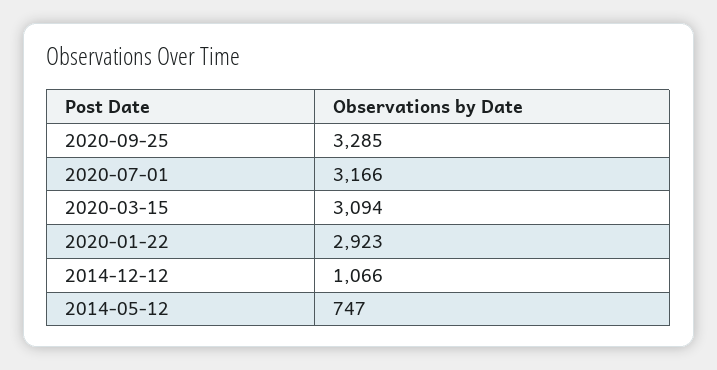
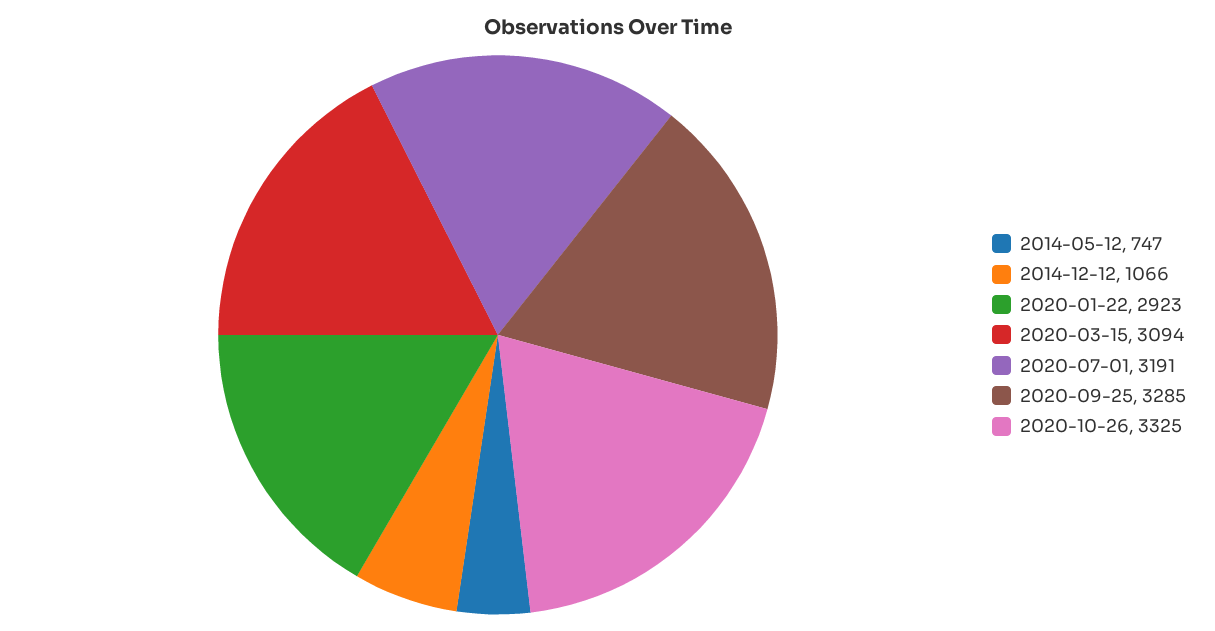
2020-07-01: 3166 -> 3191
2020-10-26: none -> 3325

